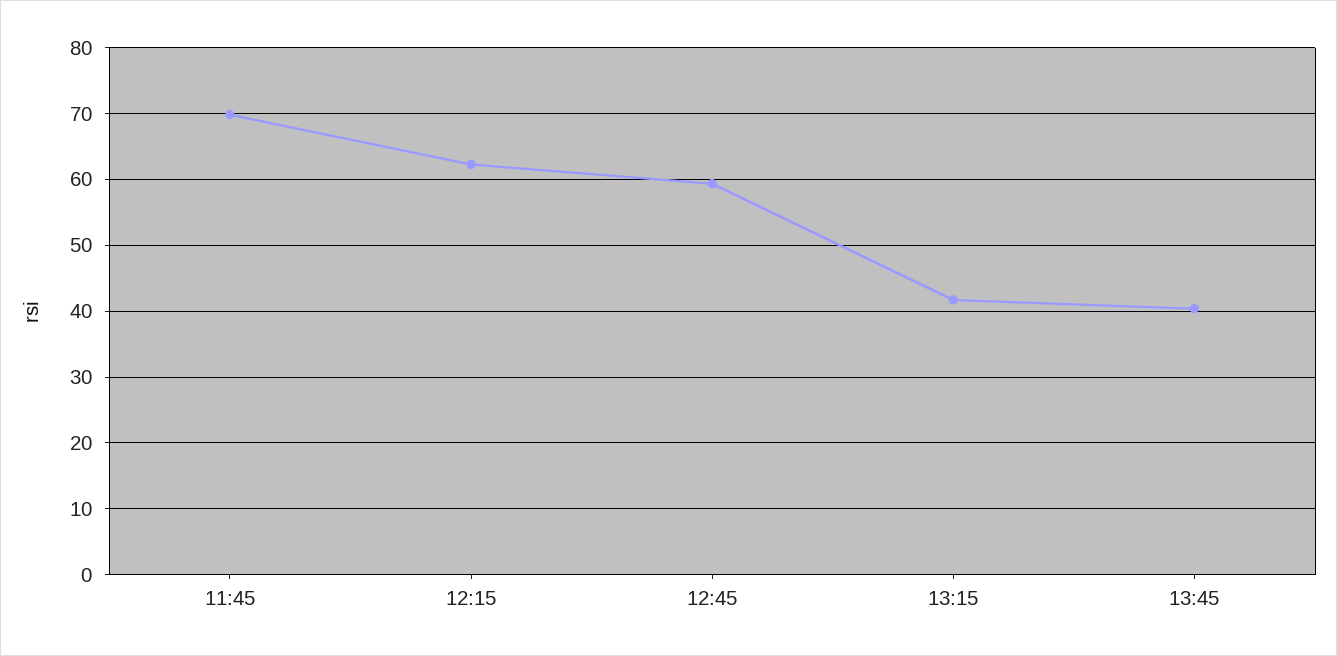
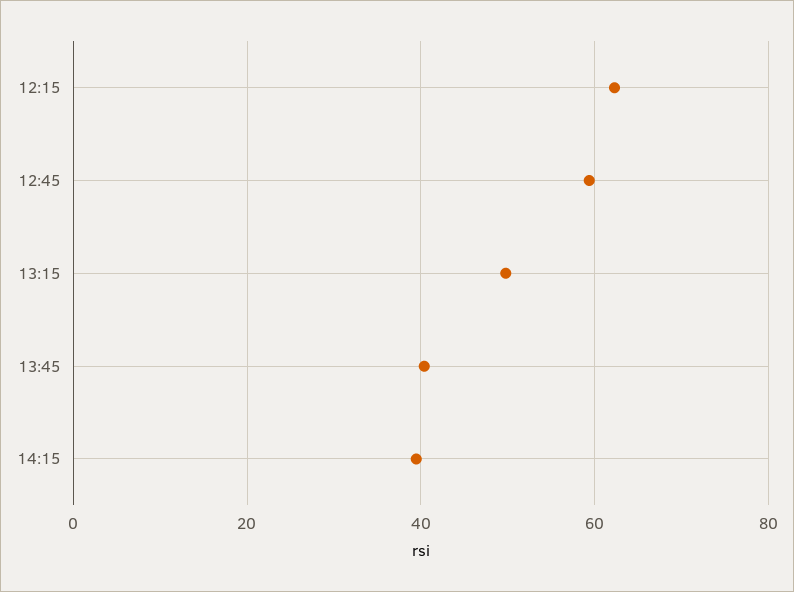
11:45: 70 -> none
13:15: 42 -> 50
14:15: none -> 40

